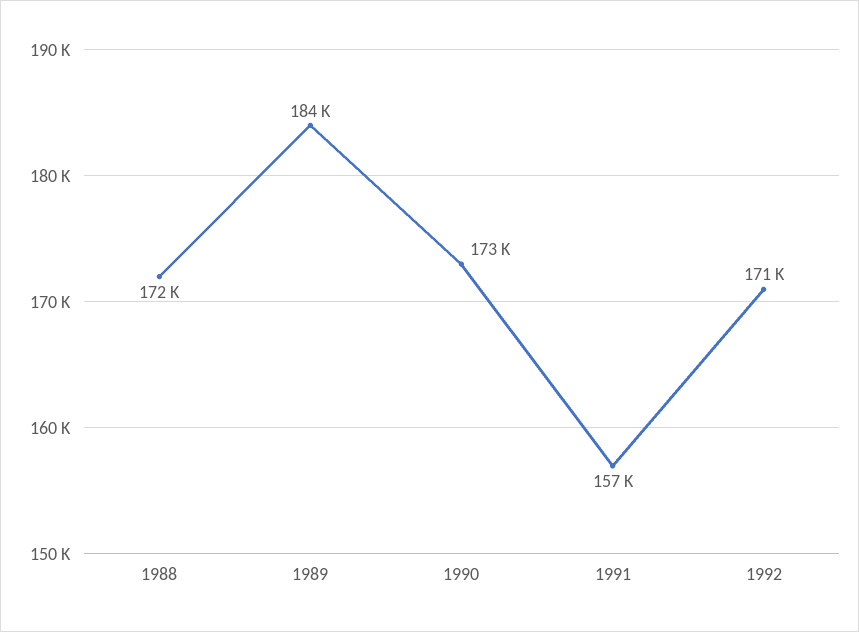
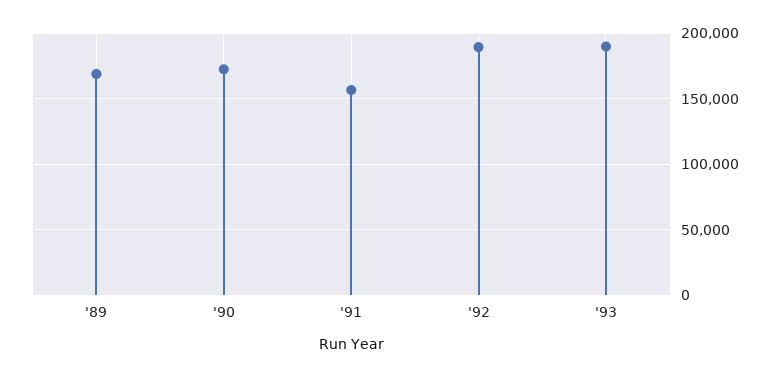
1988: 172000 -> none
1989: 184000 -> 170000
1992: 171000 -> 190000
'93: none -> 190000

